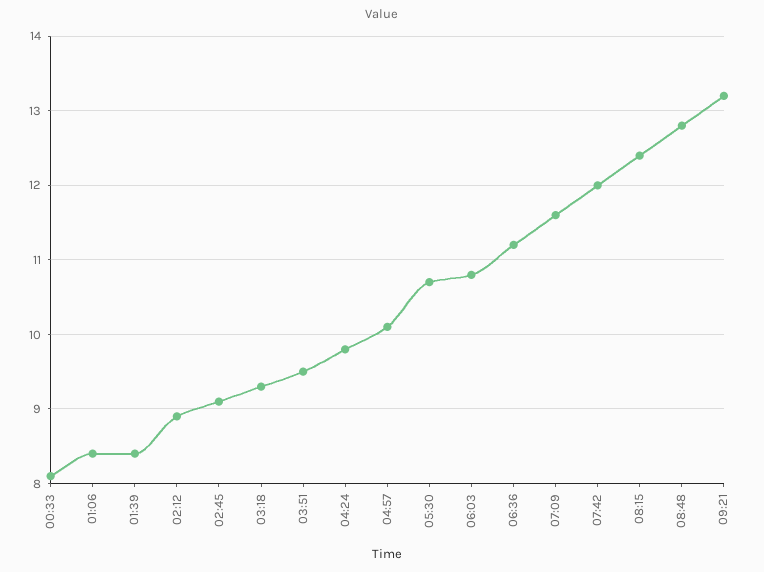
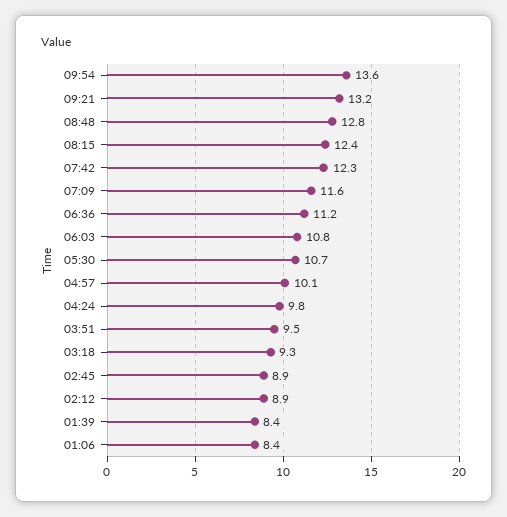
00:33: 8.1 -> none
02:45: 9.1 -> 8.9
07:42: 12 -> 12.3
09:54: none -> 13.6

